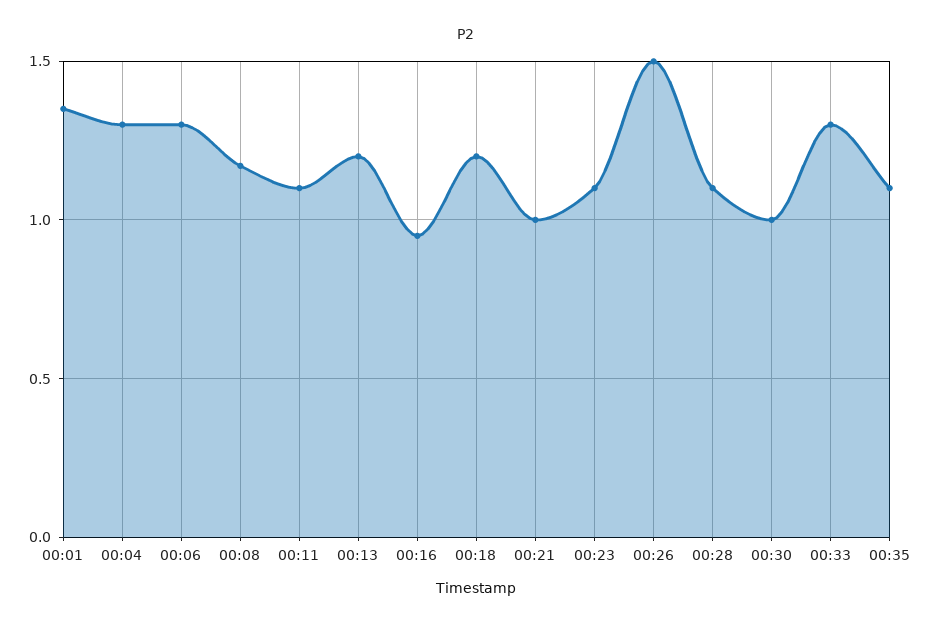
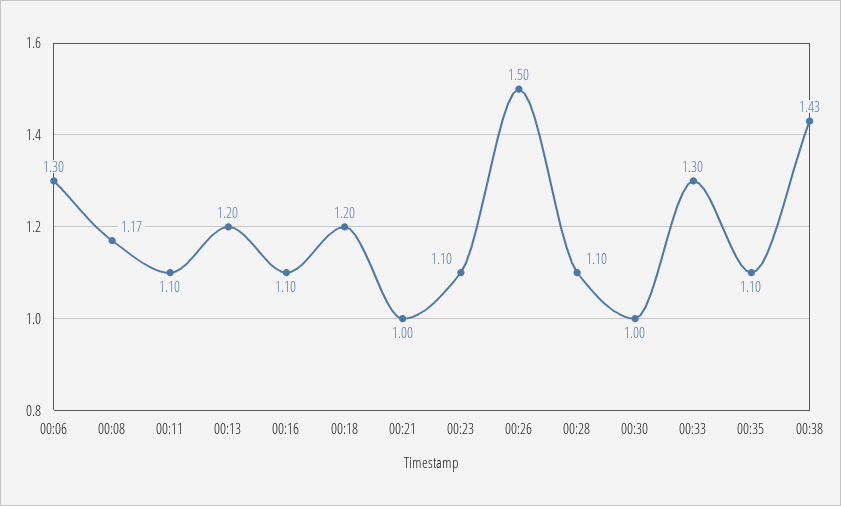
00:01: 1.35 -> none
00:04: 1.3 -> none
00:16: 0.95 -> 1.1
00:38: none -> 1.43

